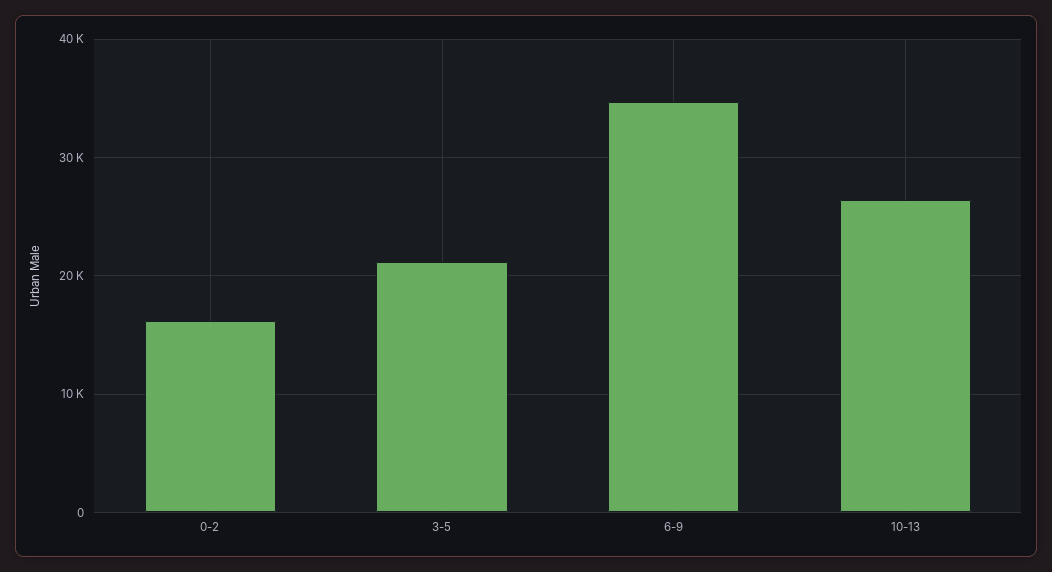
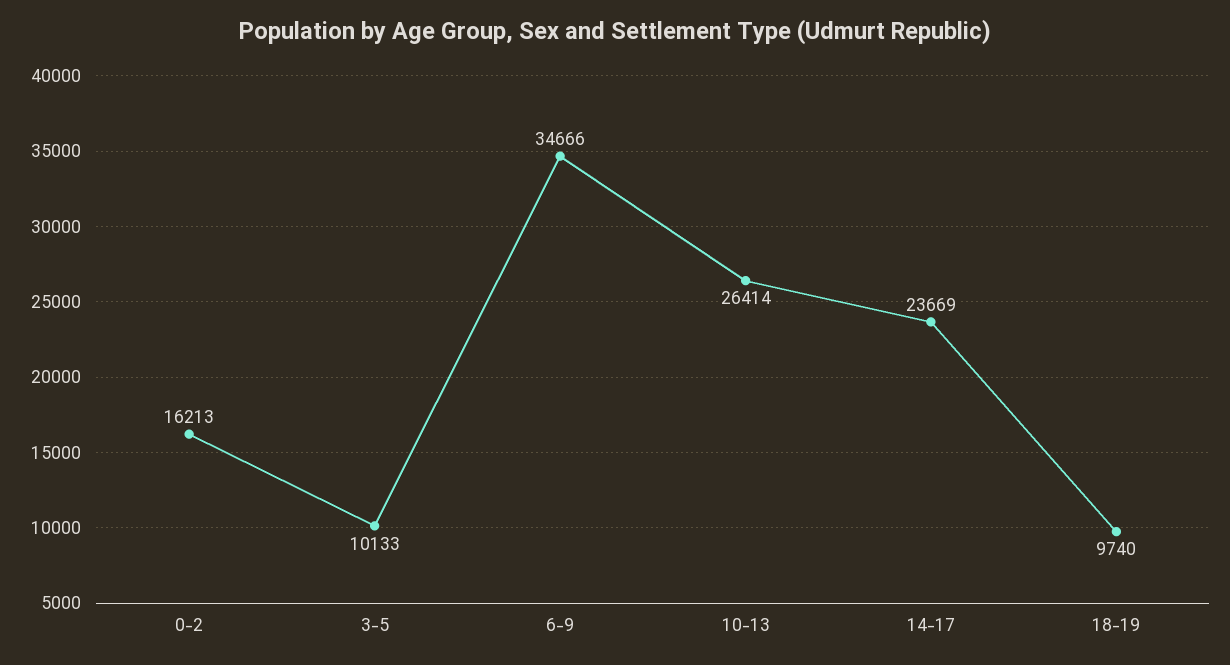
3-5: 21000 -> 10133
14-17: none -> 23669
18-19: none -> 9740

